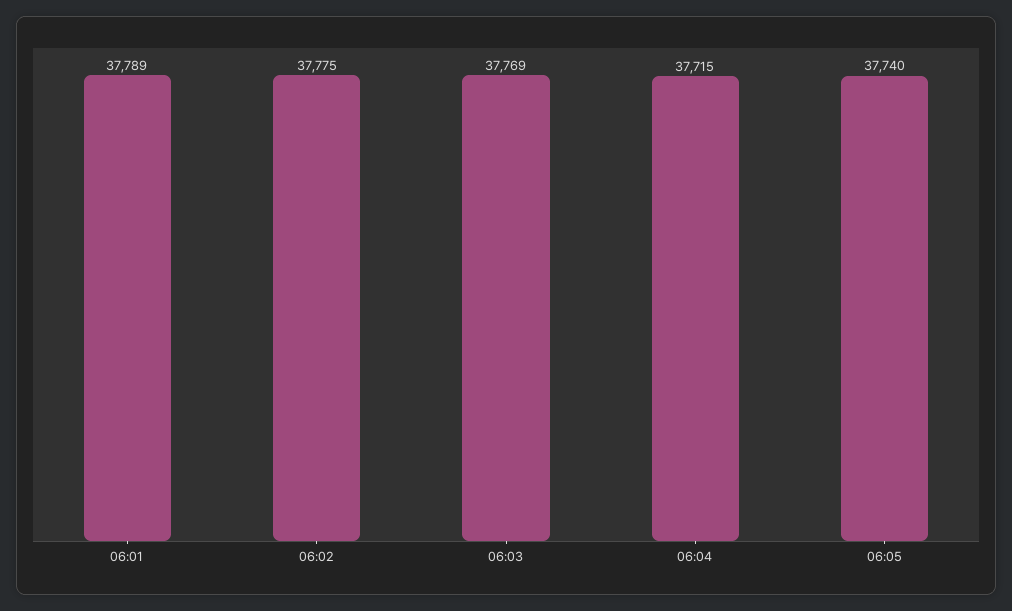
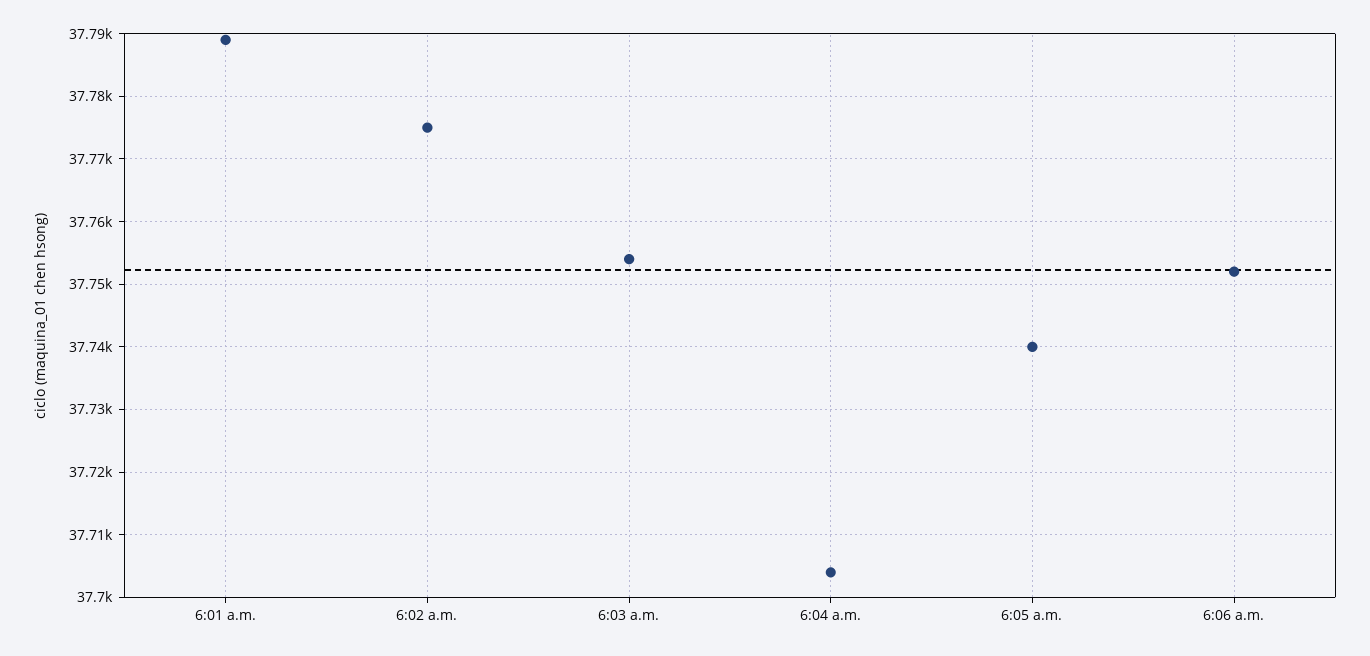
06:03: 37769 -> 37754
06:04: 37715 -> 37704
6:06 a.m.: none -> 37752

